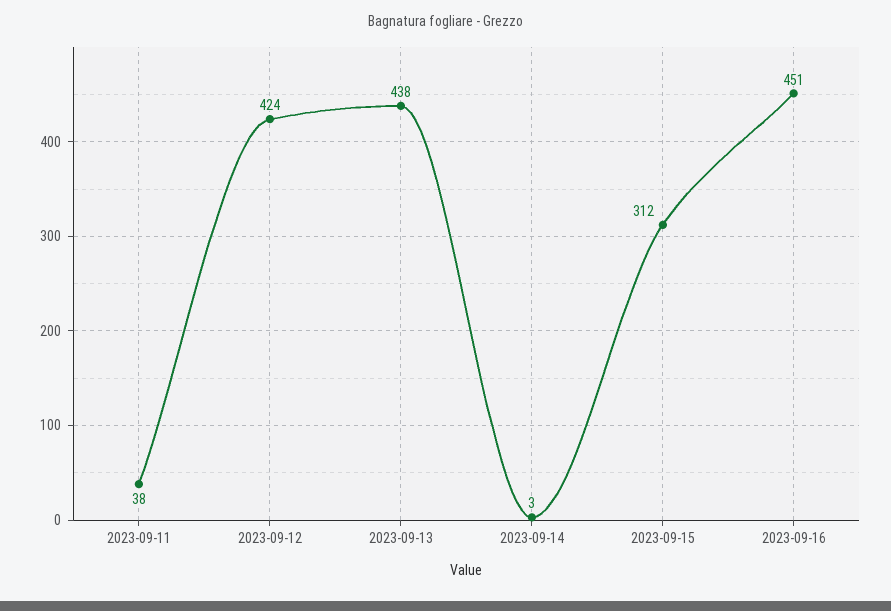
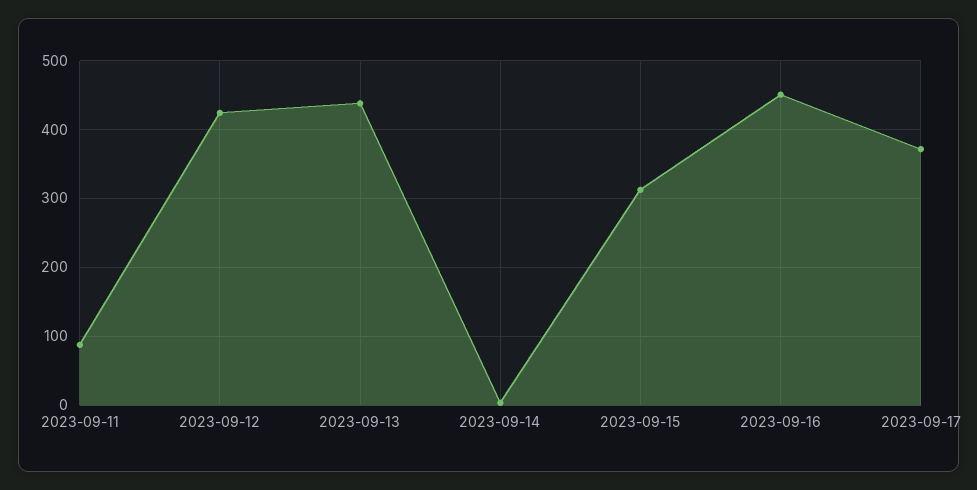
2023-09-11: 38 -> 90
2023-09-17: none -> 370

